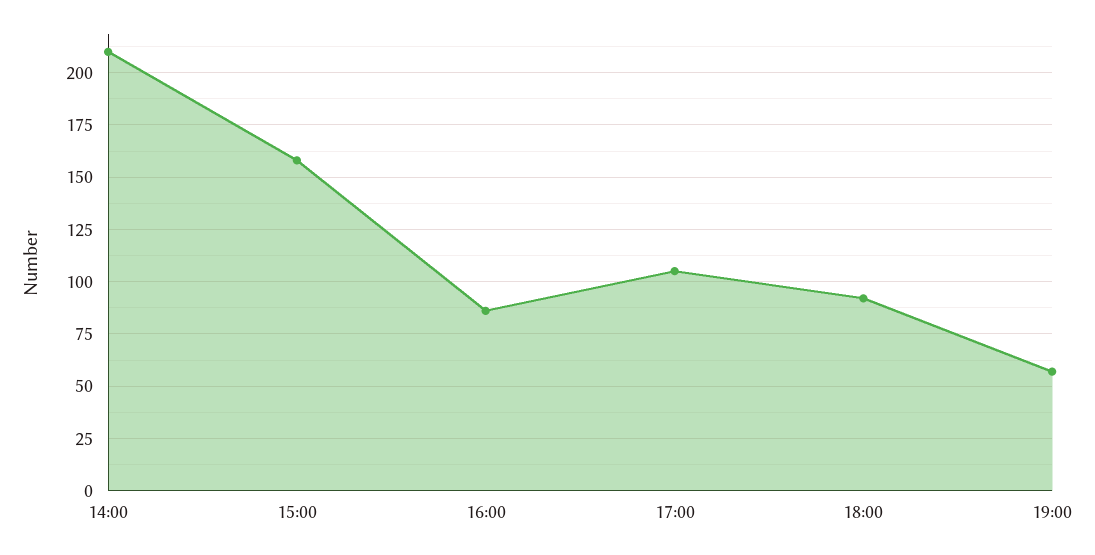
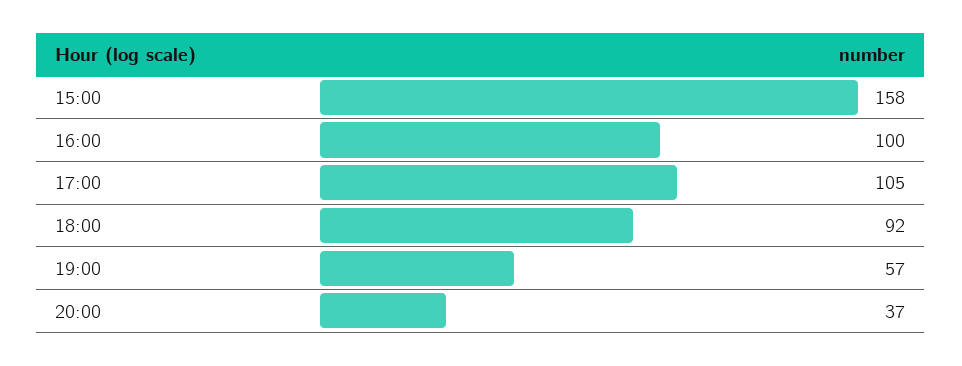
14:00: 210 -> none
16:00: 85 -> 100
20:00: none -> 37

